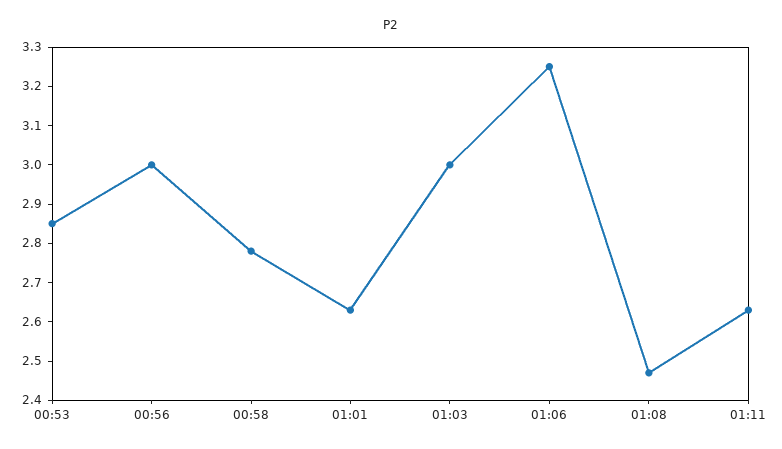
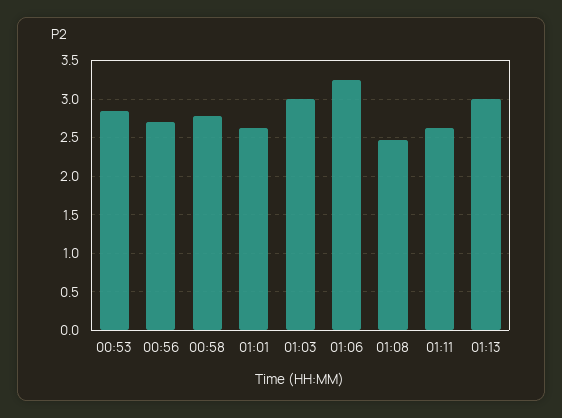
00:56: 3 -> 2.7
01:13: none -> 3

